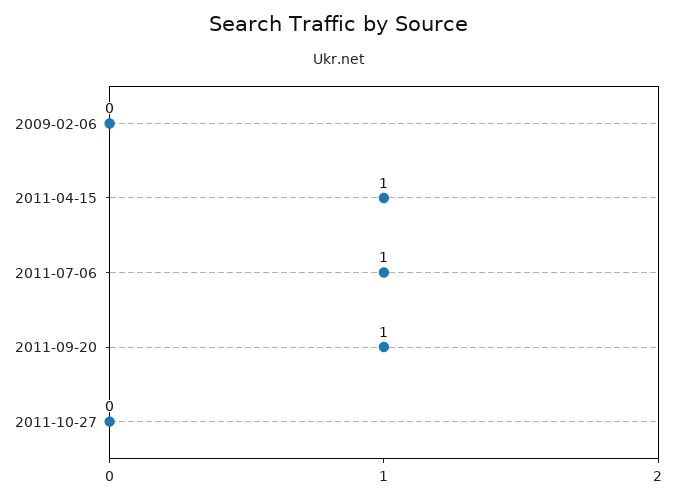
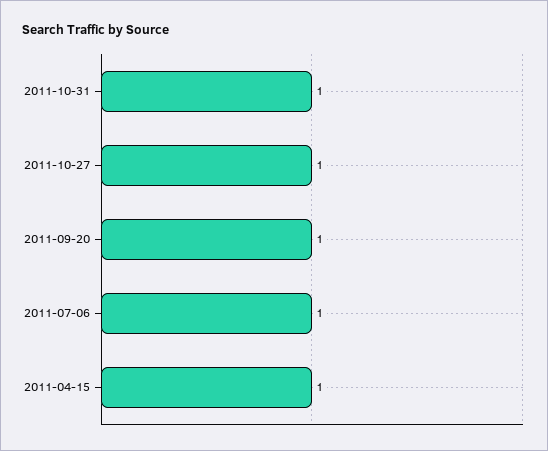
2009-02-06: 0 -> none
2011-10-27: 0 -> 1
2011-10-31: none -> 1

